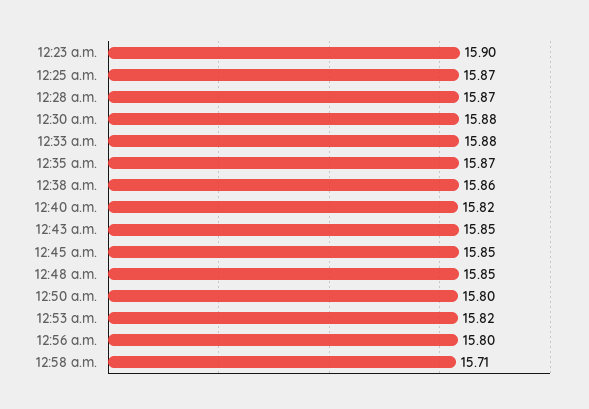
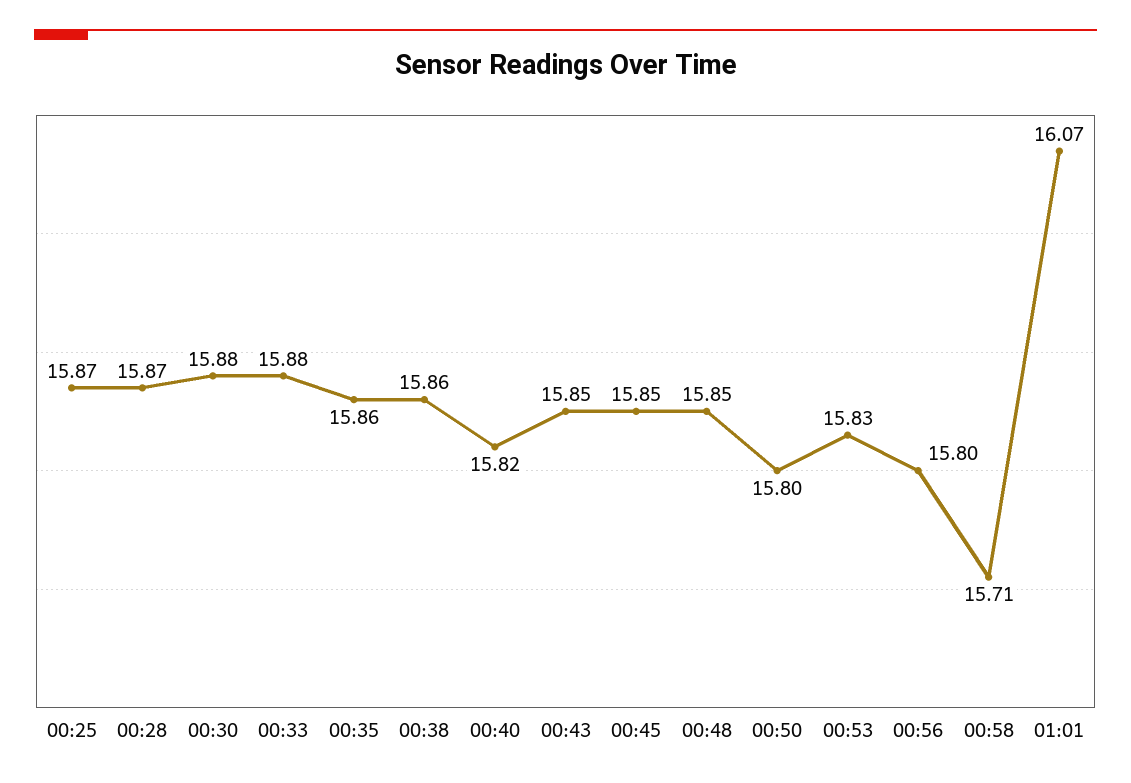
12:23 a.m.: 15.9 -> none
12:35 a.m.: 15.87 -> 15.86
12:53 a.m.: 15.82 -> 15.83
01:01: none -> 16.07

